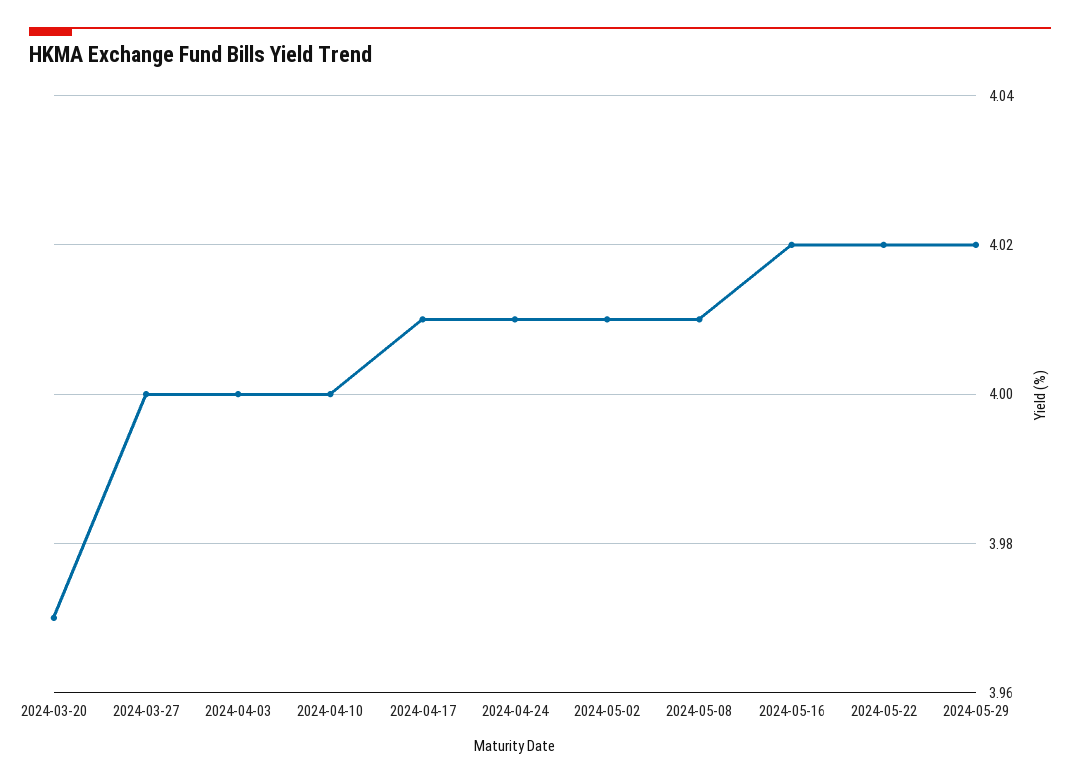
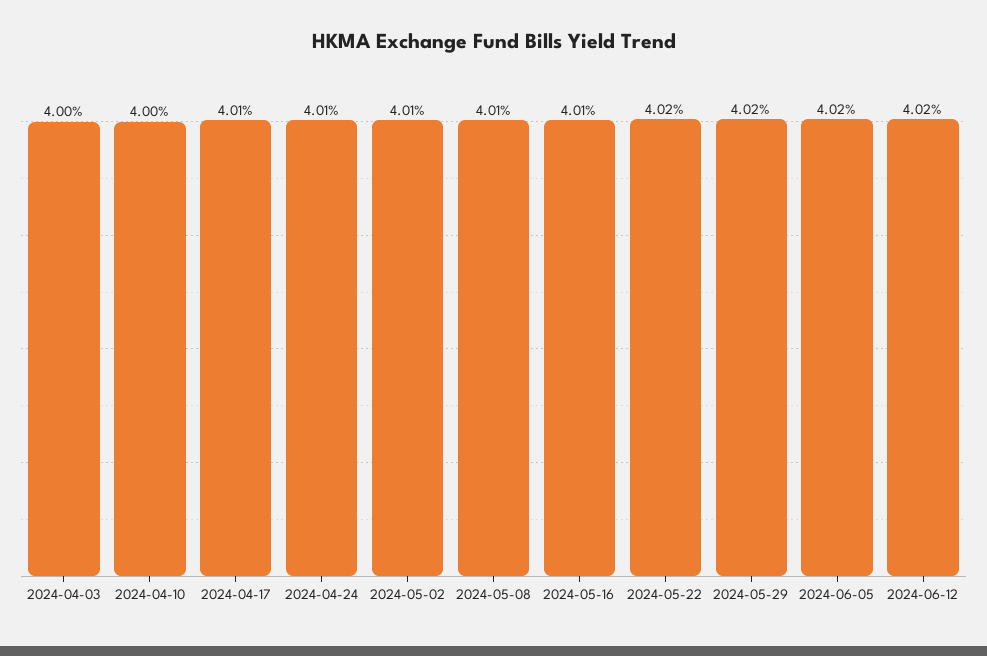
2024-03-20: 3.97 -> none
2024-03-27: 4 -> none
2024-05-16: 4.02 -> 4.01
2024-06-05: none -> 4.02
2024-06-12: none -> 4.02

